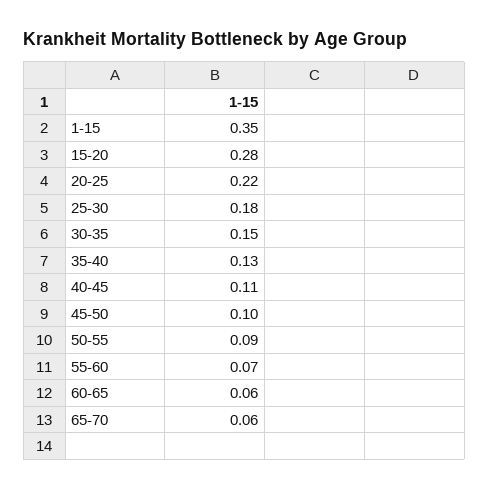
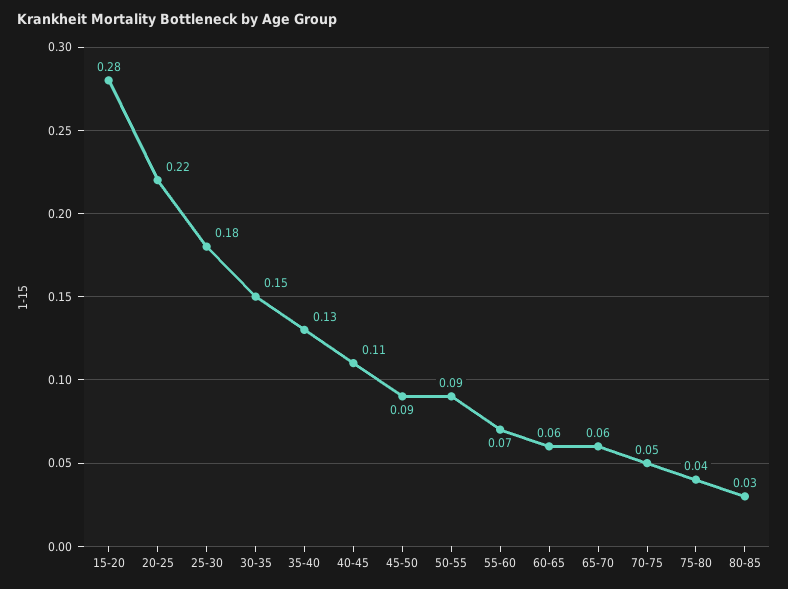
1-15: 0.35 -> none
45-50: 0.1 -> 0.09
70-75: none -> 0.05
75-80: none -> 0.04
80-85: none -> 0.03

